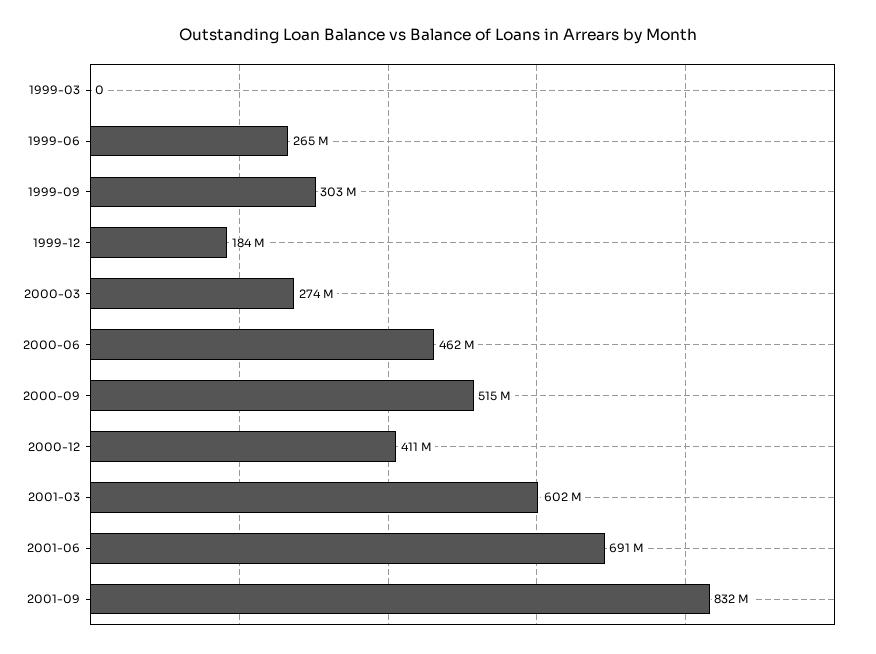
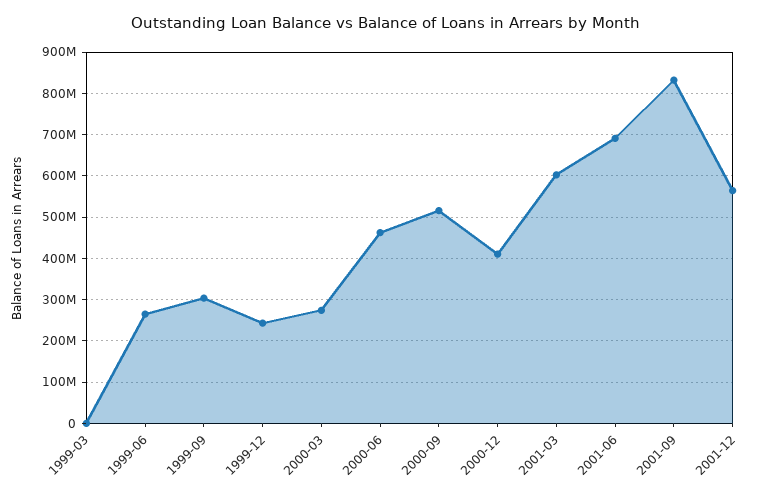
1999-12: 184000000 -> 240000000
2001-12: none -> 560000000

